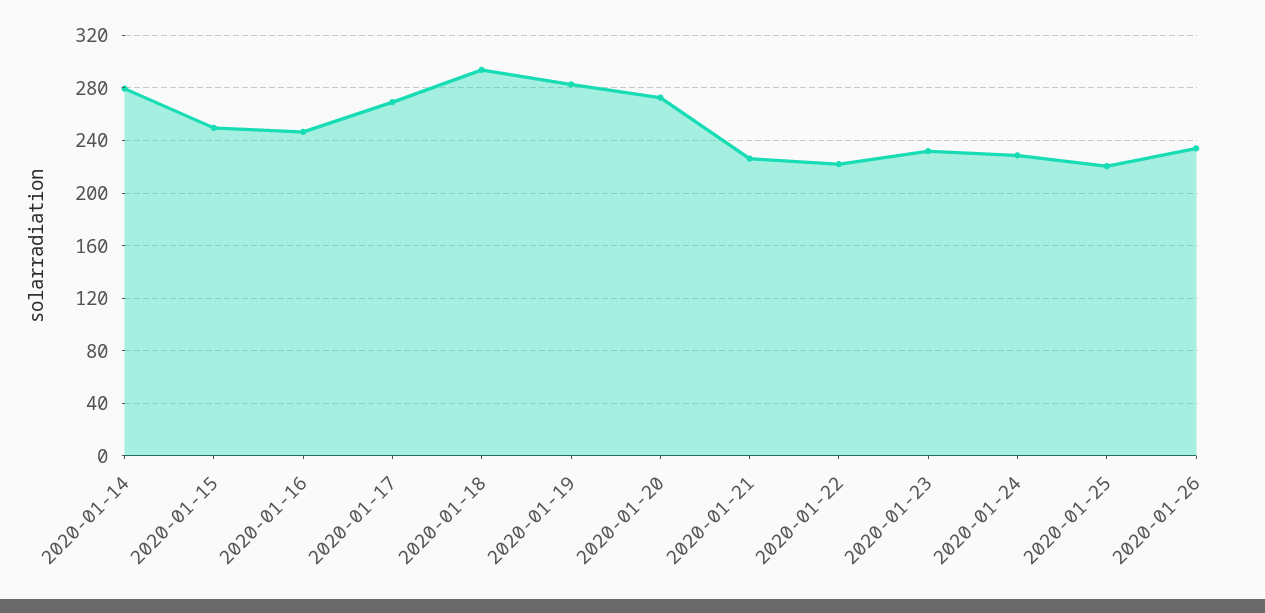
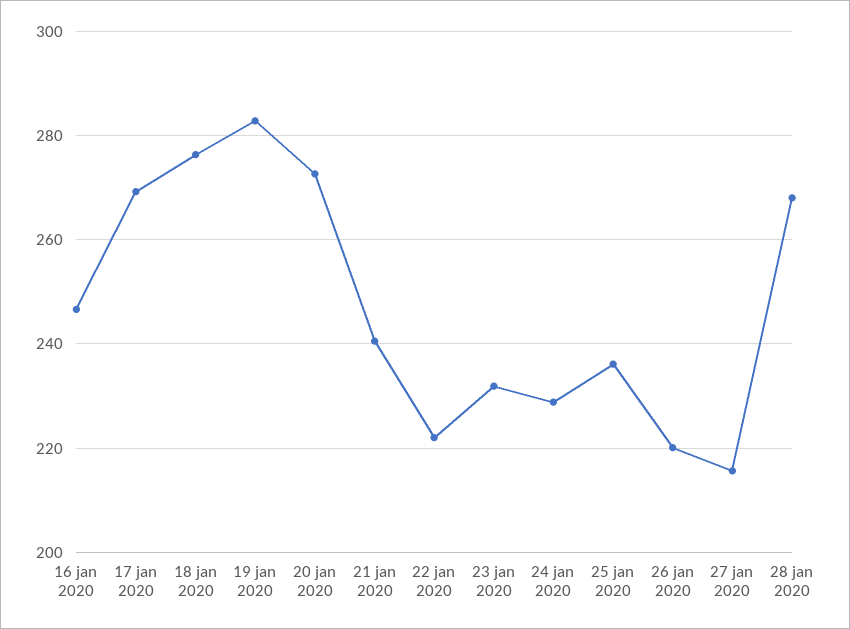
2020-01-14: 280 -> none
2020-01-15: 250 -> none
2020-01-18: 295 -> 276
2020-01-21: 225 -> 240
2020-01-25: 220 -> 236
2020-01-26: 235 -> 220
27 jan 2020: none -> 216
28 jan 2020: none -> 268

